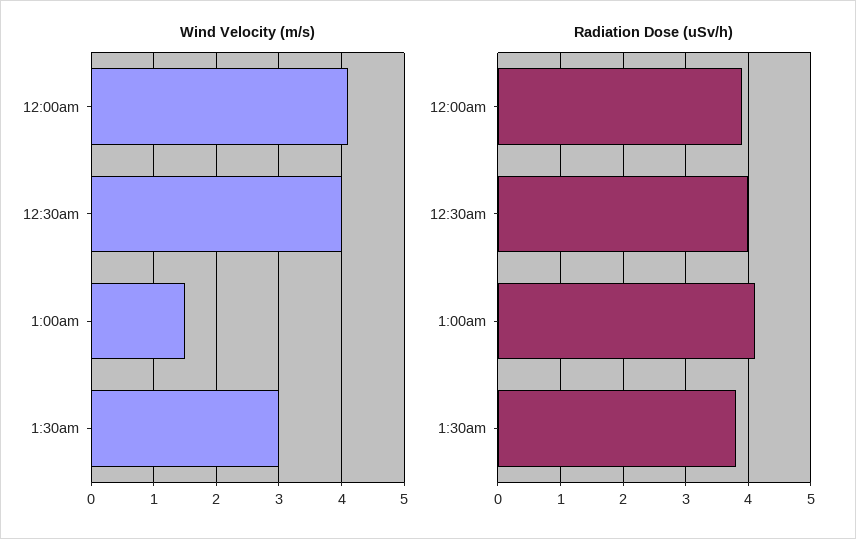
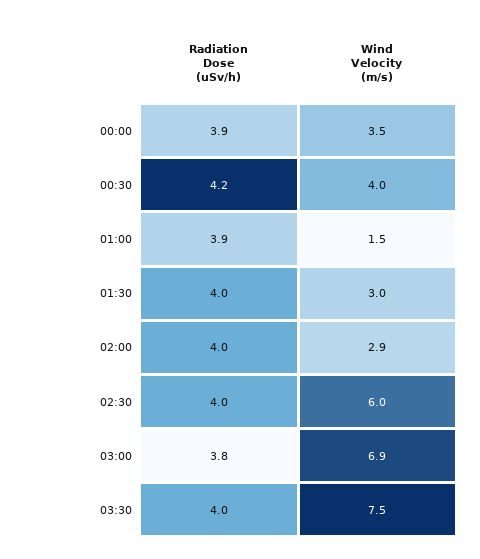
Wind Velocity (m/s), 12:00am: 4.1 -> 3.5
Radiation Dose (uSv/h), 12:30am: 4 -> 4.2
Radiation Dose (uSv/h), 1:00am: 4.1 -> 3.9
Radiation Dose (uSv/h), 1:30am: 3.8 -> 4
Radiation Dose (uSv/h), 02:00: none -> 4
Wind Velocity (m/s), 02:00: none -> 2.9
Radiation Dose (uSv/h), 02:30: none -> 4
Wind Velocity (m/s), 02:30: none -> 6
Radiation Dose (uSv/h), 03:00: none -> 3.8
Wind Velocity (m/s), 03:00: none -> 6.9
Radiation Dose (uSv/h), 03:30: none -> 4
Wind Velocity (m/s), 03:30: none -> 7.5

